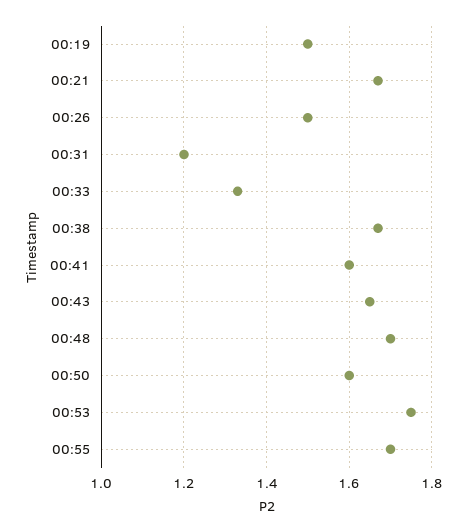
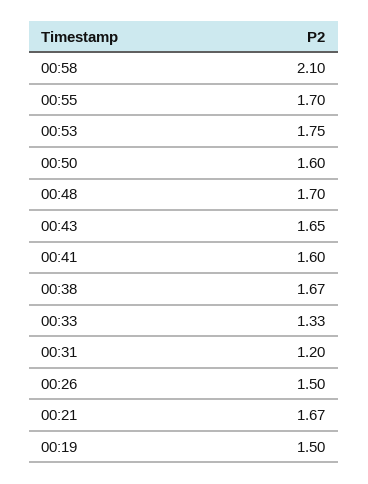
00:58: none -> 2.1

